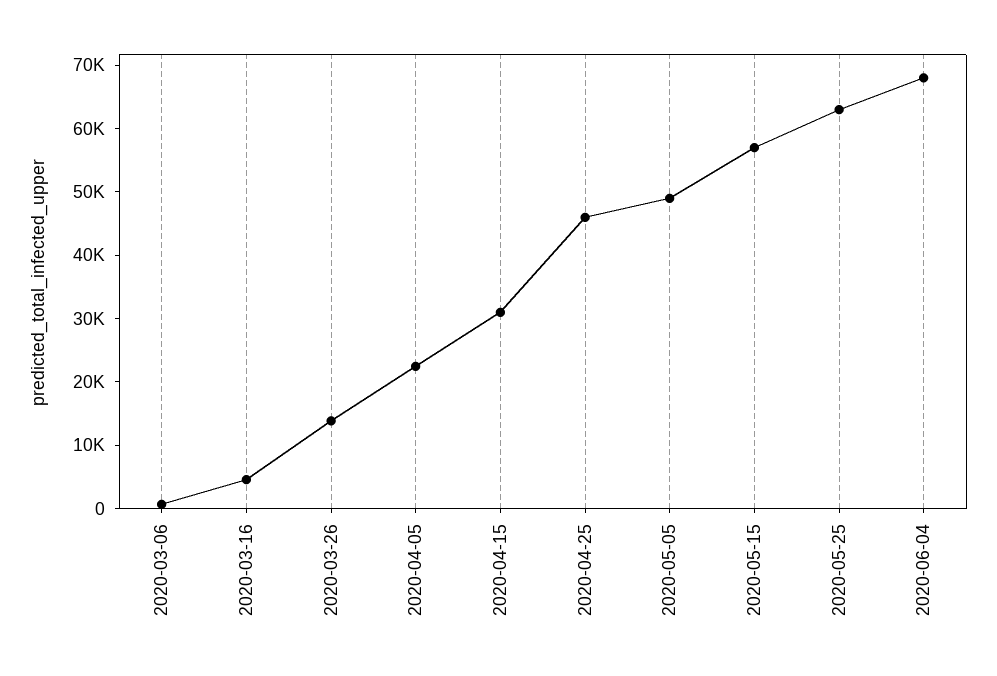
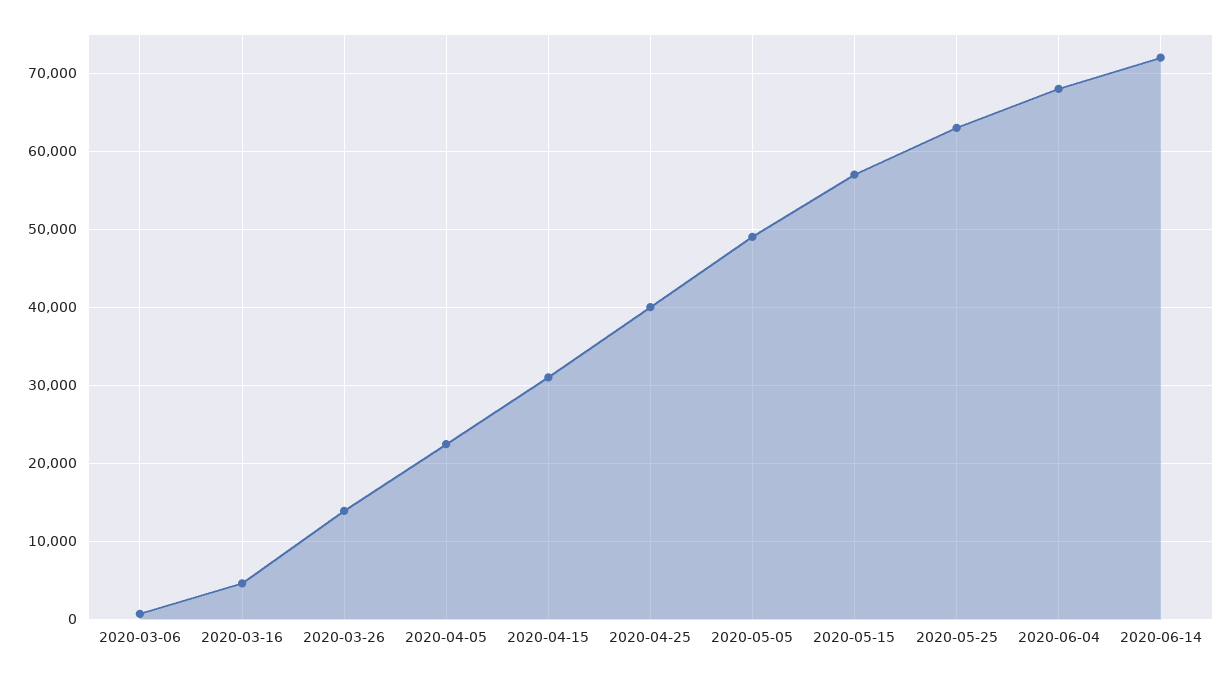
2020-04-25: 46000 -> 40000
2020-06-14: none -> 72000

